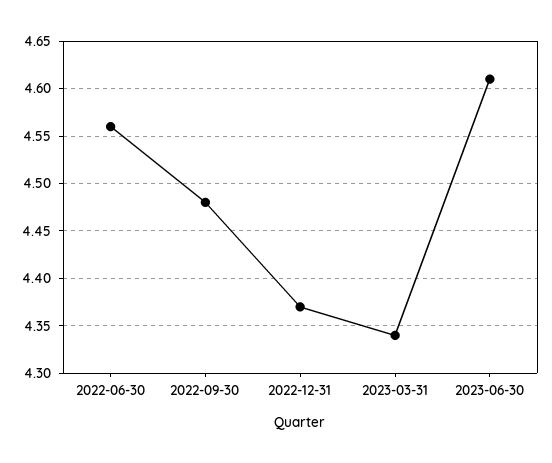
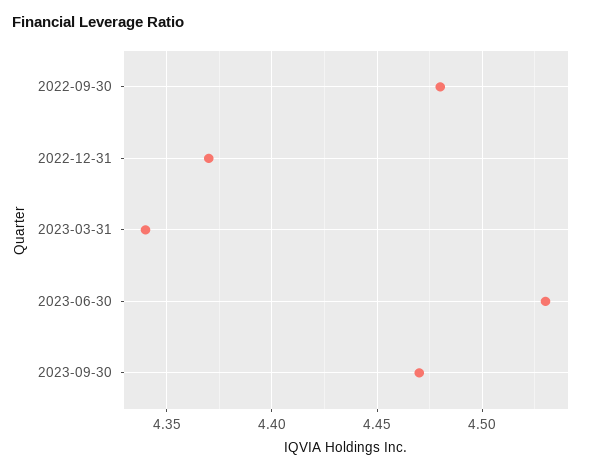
2022-06-30: 4.56 -> none
2023-06-30: 4.61 -> 4.53
2023-09-30: none -> 4.47

